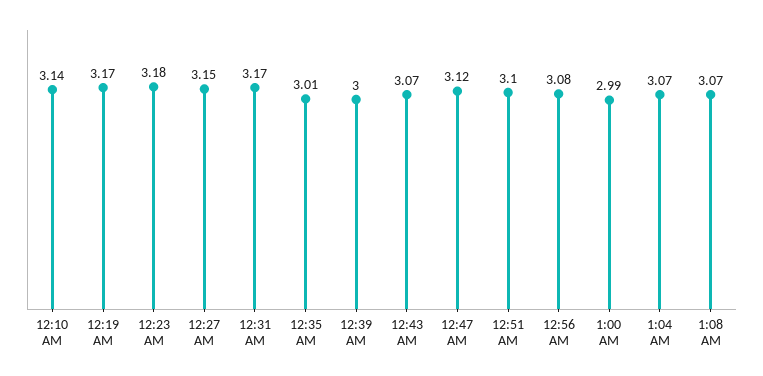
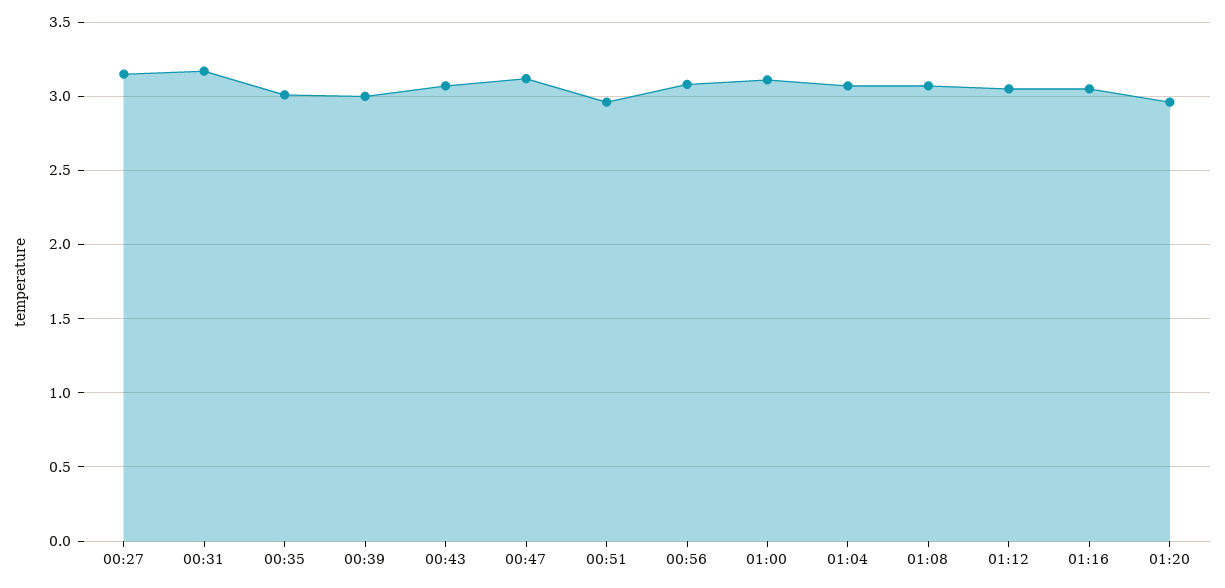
12:10 AM: 3.14 -> none
12:19 AM: 3.17 -> none
12:23 AM: 3.18 -> none
12:51 AM: 3.1 -> 2.95
1:00 AM: 2.99 -> 3.1
01:12: none -> 3.05
01:16: none -> 3.05
01:20: none -> 2.95

